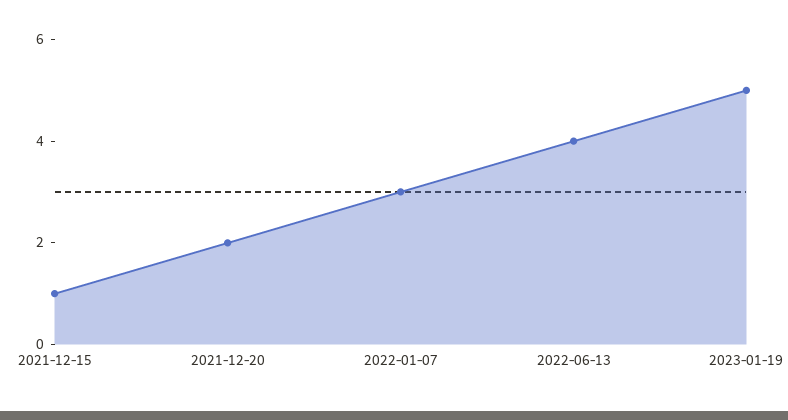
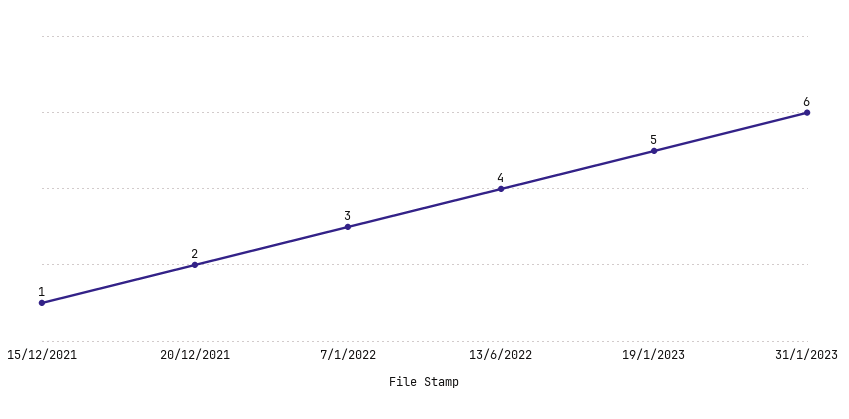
31/1/2023: none -> 6

